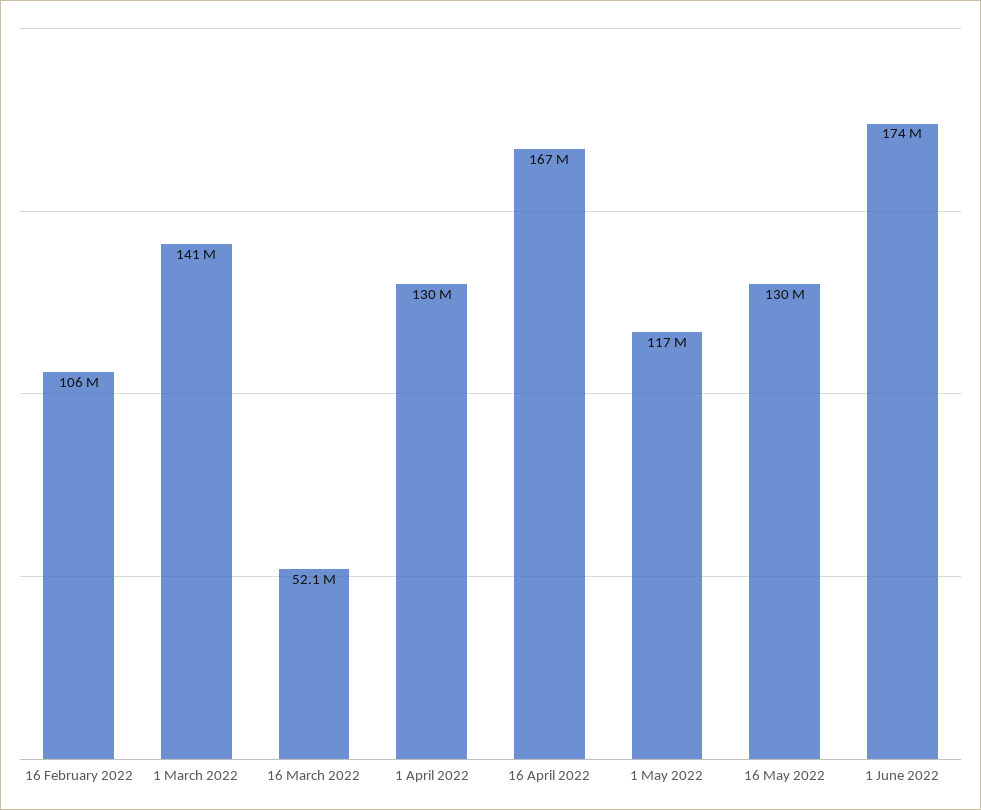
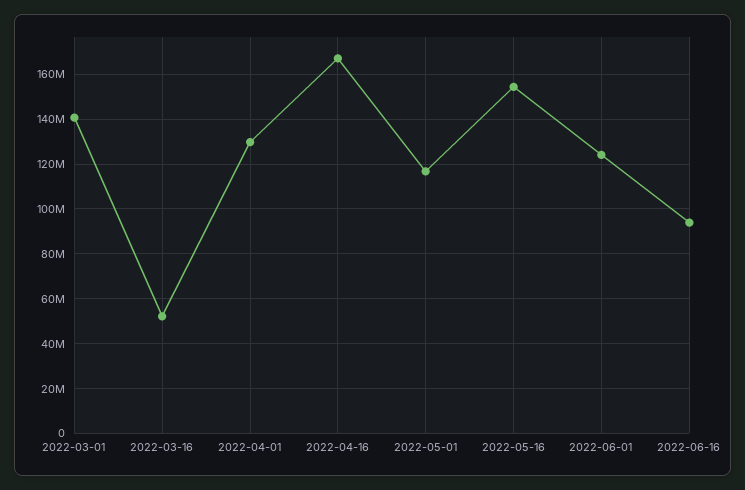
16 February 2022: 106000000 -> none
16 May 2022: 130000000 -> 155000000
1 June 2022: 174000000 -> 125000000
2022-06-16: none -> 95000000

